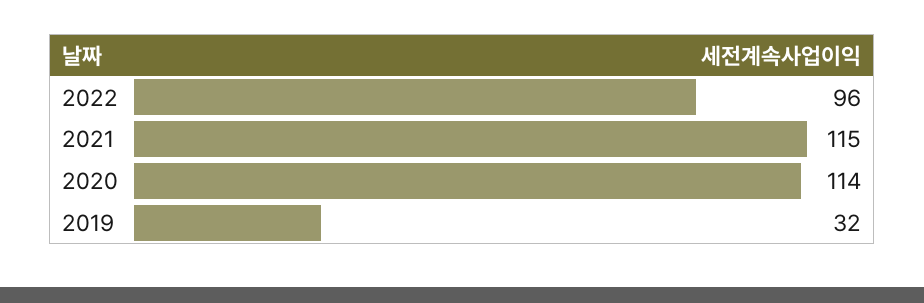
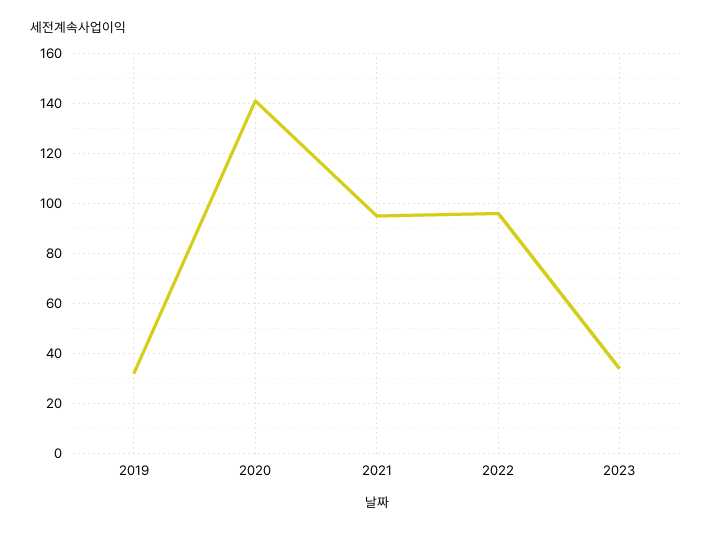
2021: 115 -> 95
2020: 114 -> 140
2023: none -> 35

